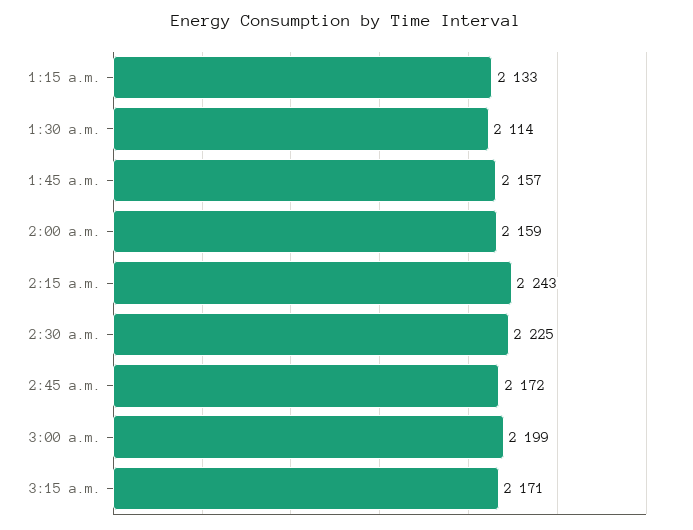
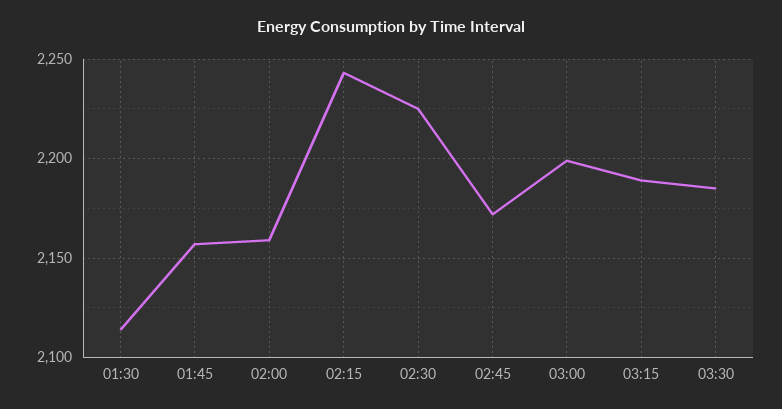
1:15 a.m.: 2133 -> none
3:15 a.m.: 2171 -> 2190
03:30: none -> 2185

